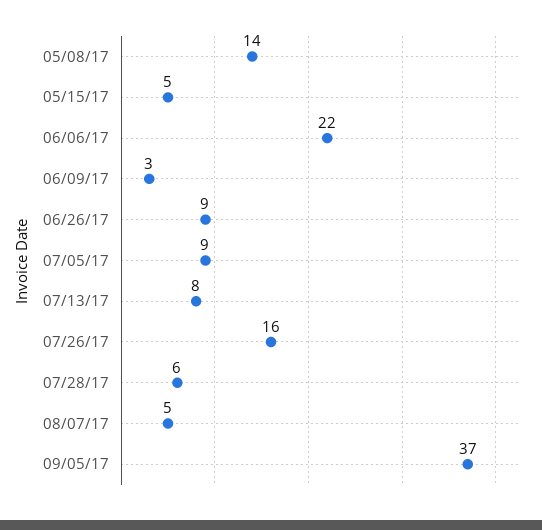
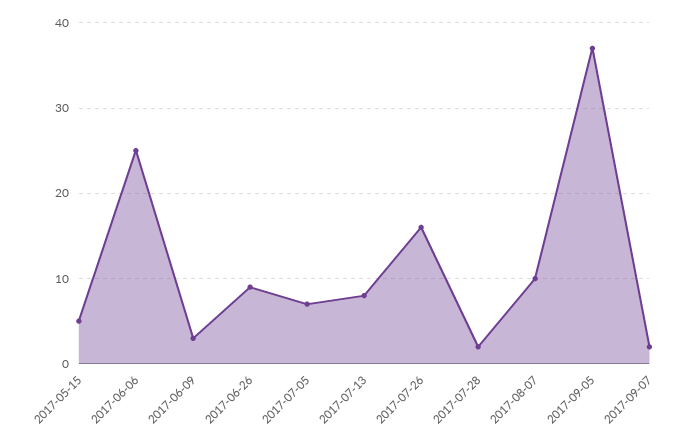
05/08/17: 14 -> none
06/06/17: 22 -> 25
07/05/17: 9 -> 7
07/28/17: 6 -> 2
08/07/17: 5 -> 10
2017-09-07: none -> 2

